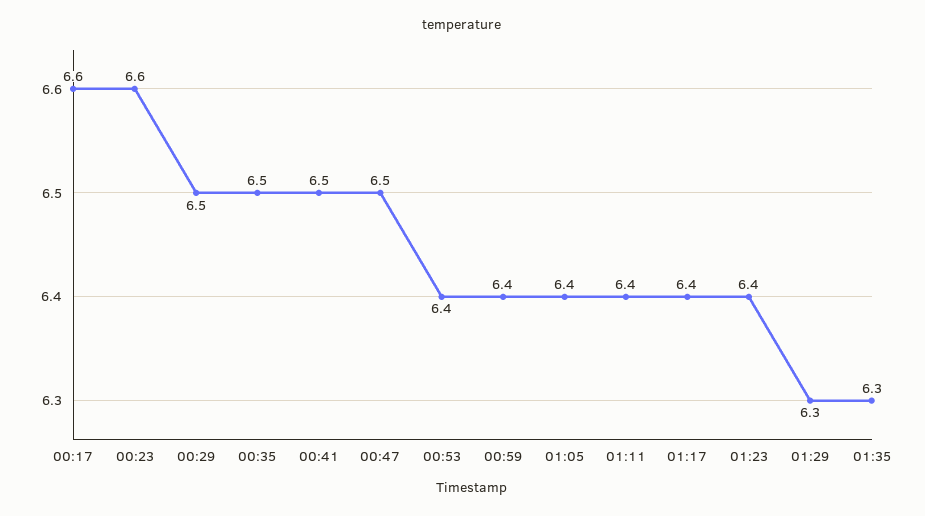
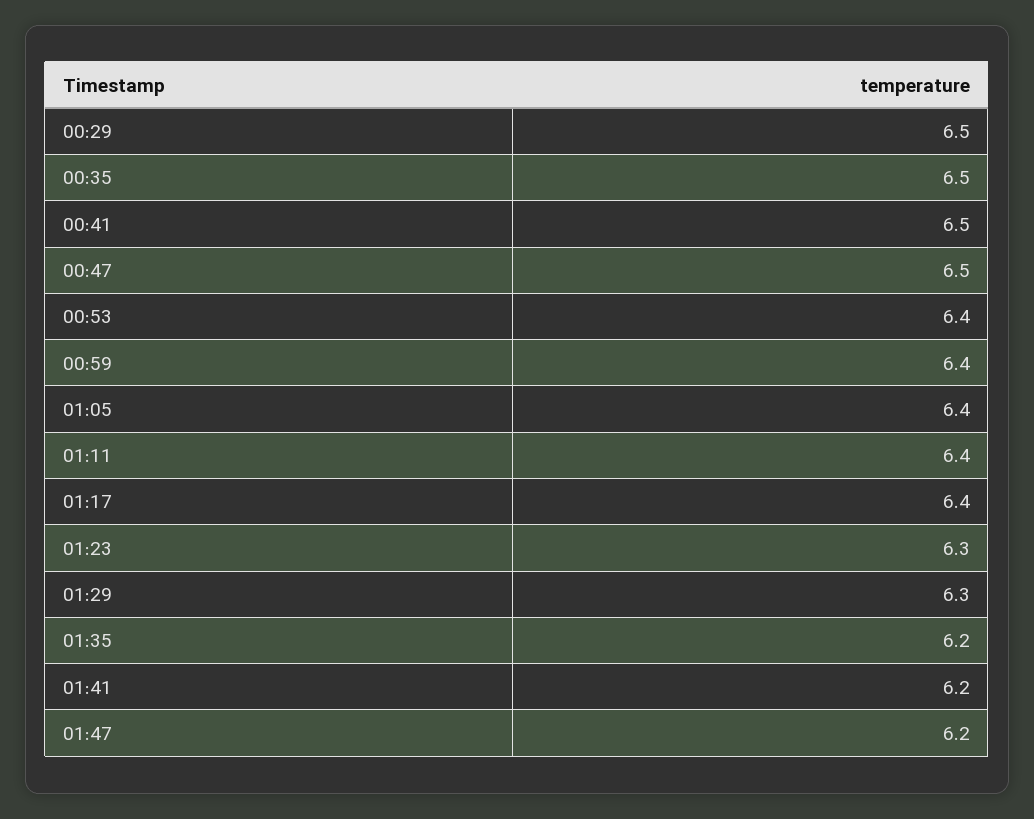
00:17: 6.6 -> none
00:23: 6.6 -> none
01:23: 6.4 -> 6.3
01:35: 6.3 -> 6.2
01:41: none -> 6.2
01:47: none -> 6.2

